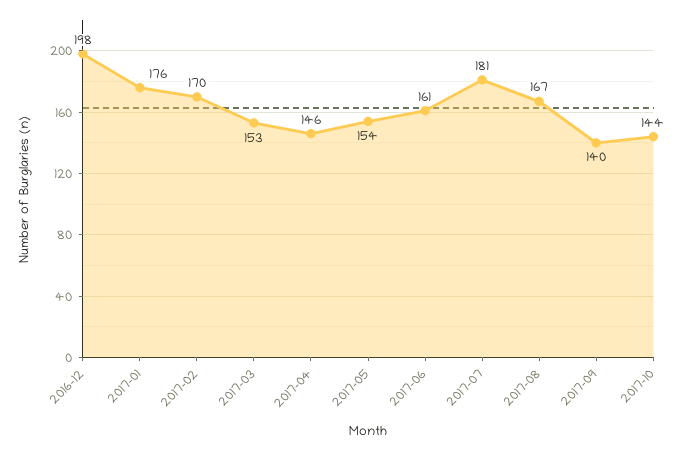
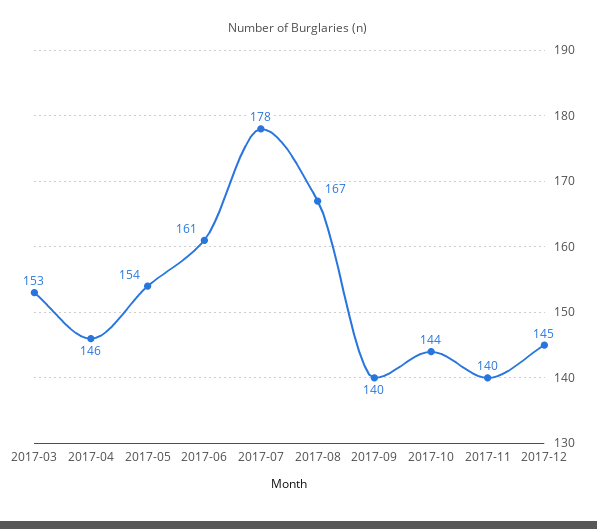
2016-12: 198 -> none
2017-01: 176 -> none
2017-02: 170 -> none
2017-07: 181 -> 178
2017-11: none -> 140
2017-12: none -> 145

